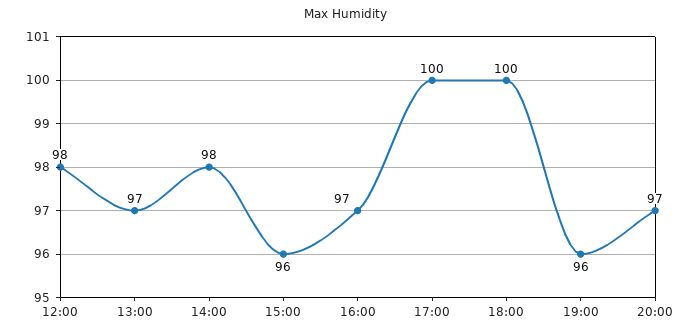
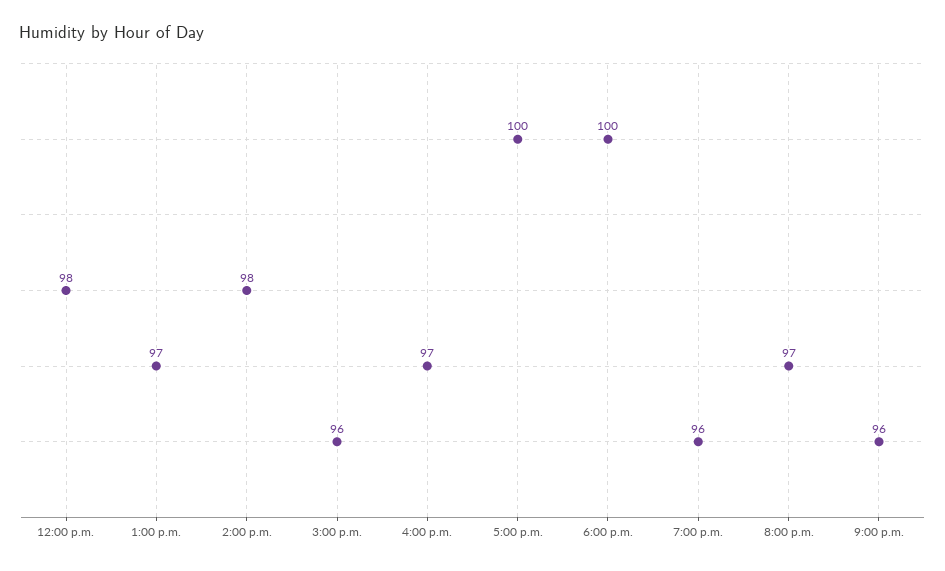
9:00 p.m.: none -> 96

